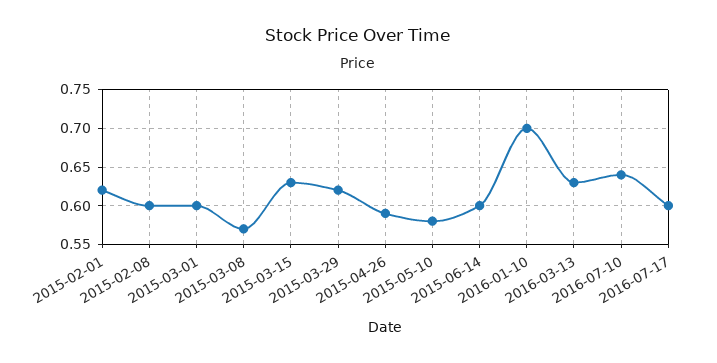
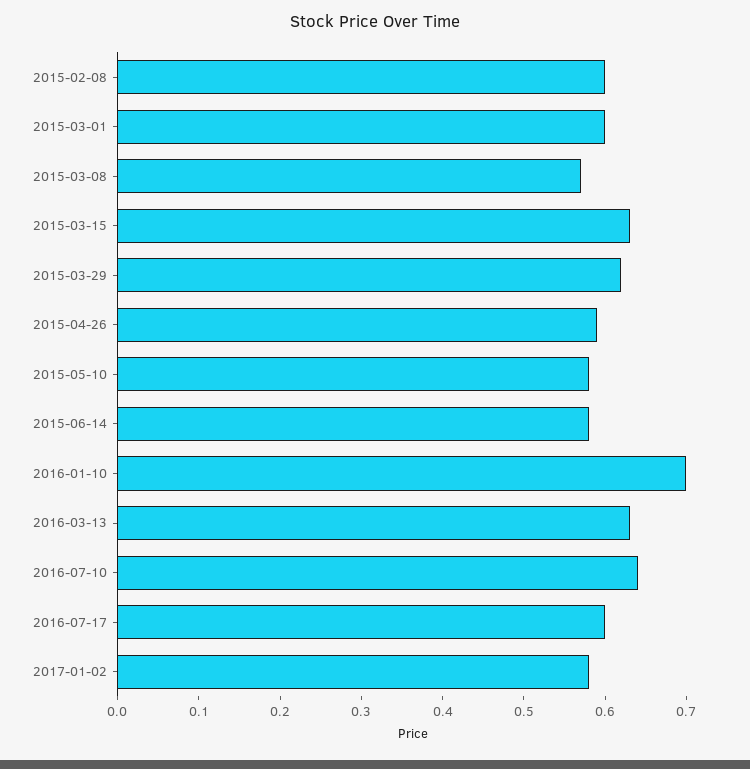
2015-02-01: 0.62 -> none
2015-06-14: 0.6 -> 0.58
2017-01-02: none -> 0.58

